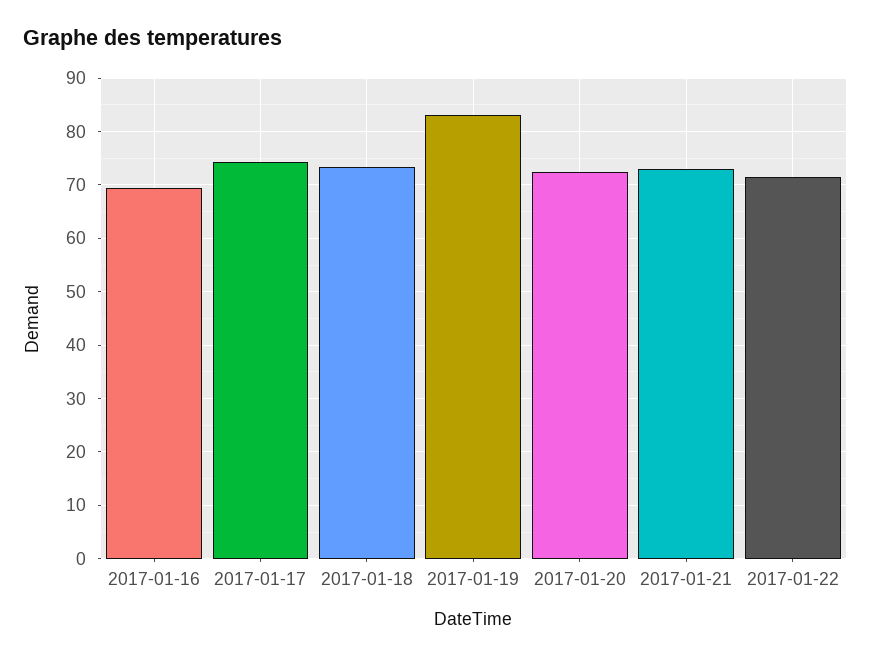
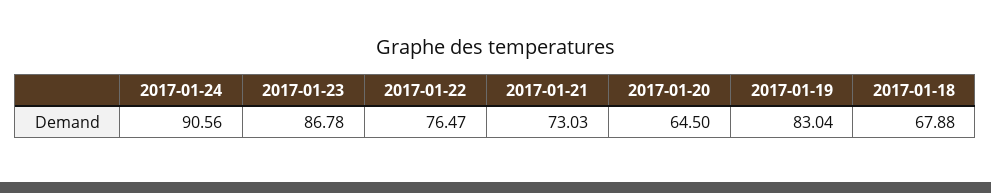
2017-01-16: 70 -> none
2017-01-17: 74 -> none
2017-01-18: 74 -> 67.88
2017-01-20: 72 -> 64.5
2017-01-22: 72 -> 76.47
2017-01-24: none -> 90.56
2017-01-23: none -> 86.78

